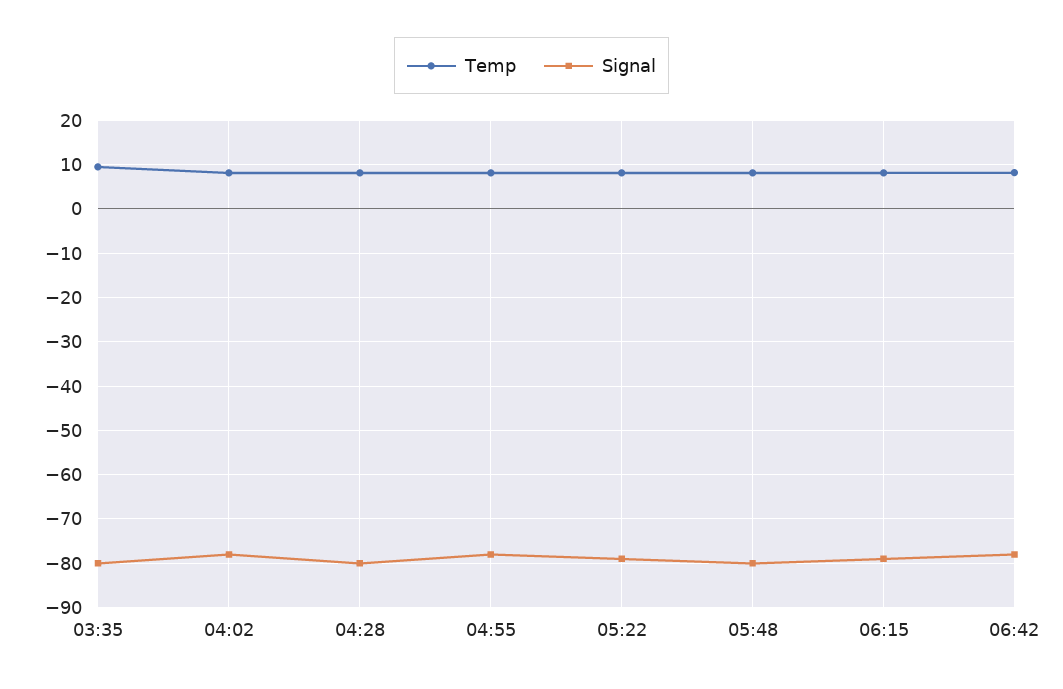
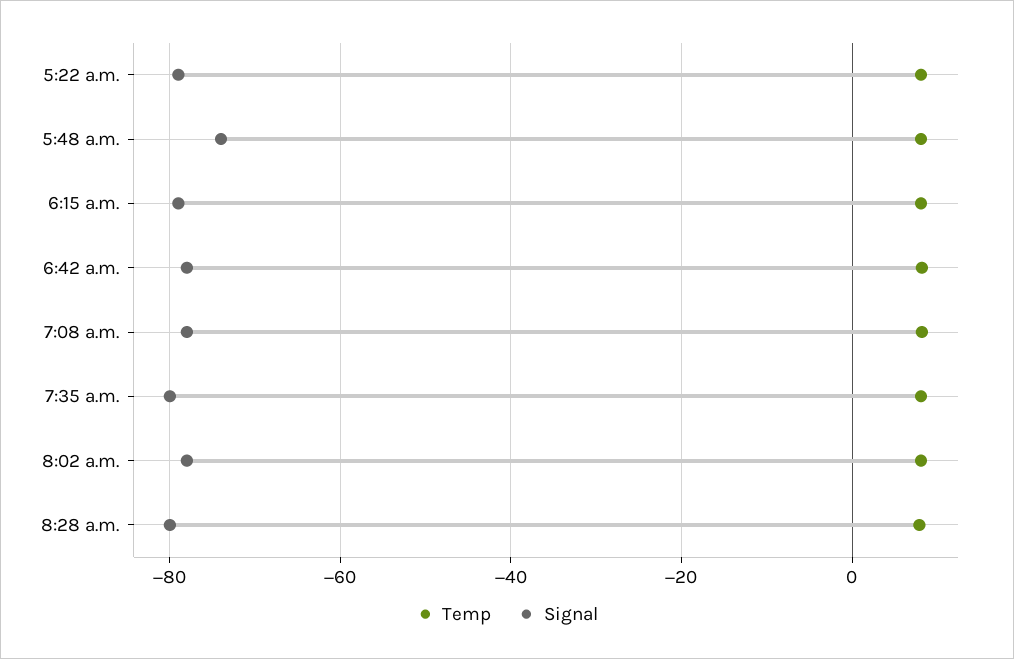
Temp, 03:35: 10 -> none
Signal, 03:35: -80 -> none
Temp, 04:02: 8 -> none
Signal, 04:02: -78 -> none
Temp, 04:28: 8 -> none
Signal, 04:28: -80 -> none
Temp, 04:55: 8 -> none
Signal, 04:55: -78 -> none
Signal, 05:48: -80 -> -74
Temp, 7:08 a.m.: none -> 8
Signal, 7:08 a.m.: none -> -78
Temp, 7:35 a.m.: none -> 8
Signal, 7:35 a.m.: none -> -80
Temp, 8:02 a.m.: none -> 8
Signal, 8:02 a.m.: none -> -78
Temp, 8:28 a.m.: none -> 8
Signal, 8:28 a.m.: none -> -80

